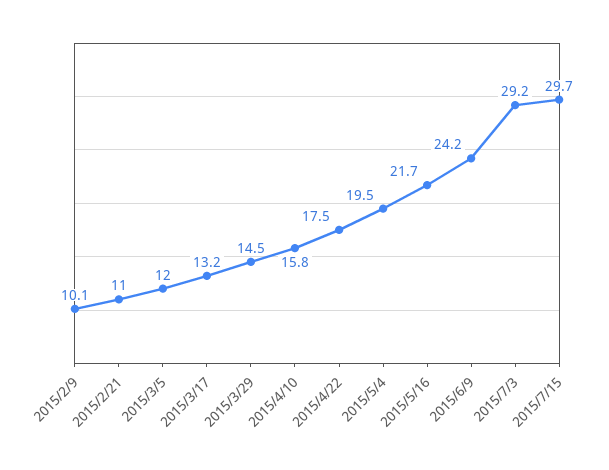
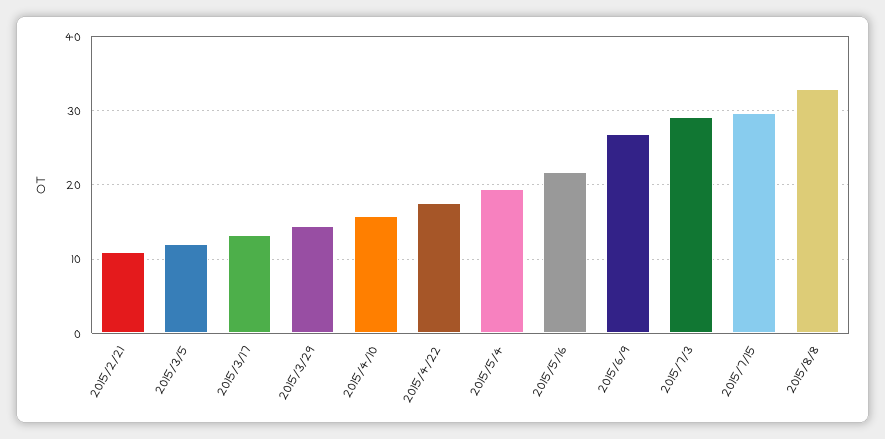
2015/2/9: 10.1 -> none
2015/6/9: 24.2 -> 27
2015/8/8: none -> 33

